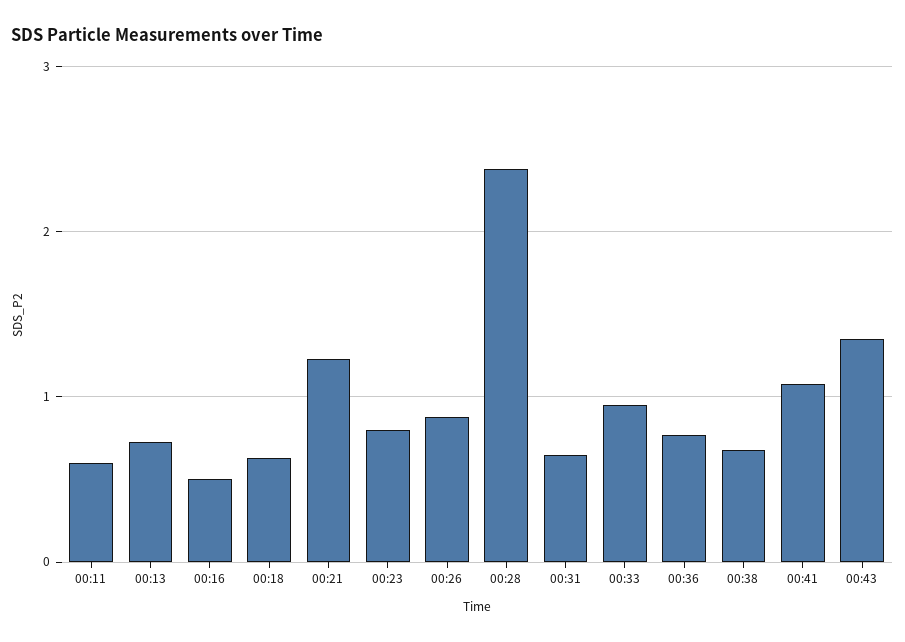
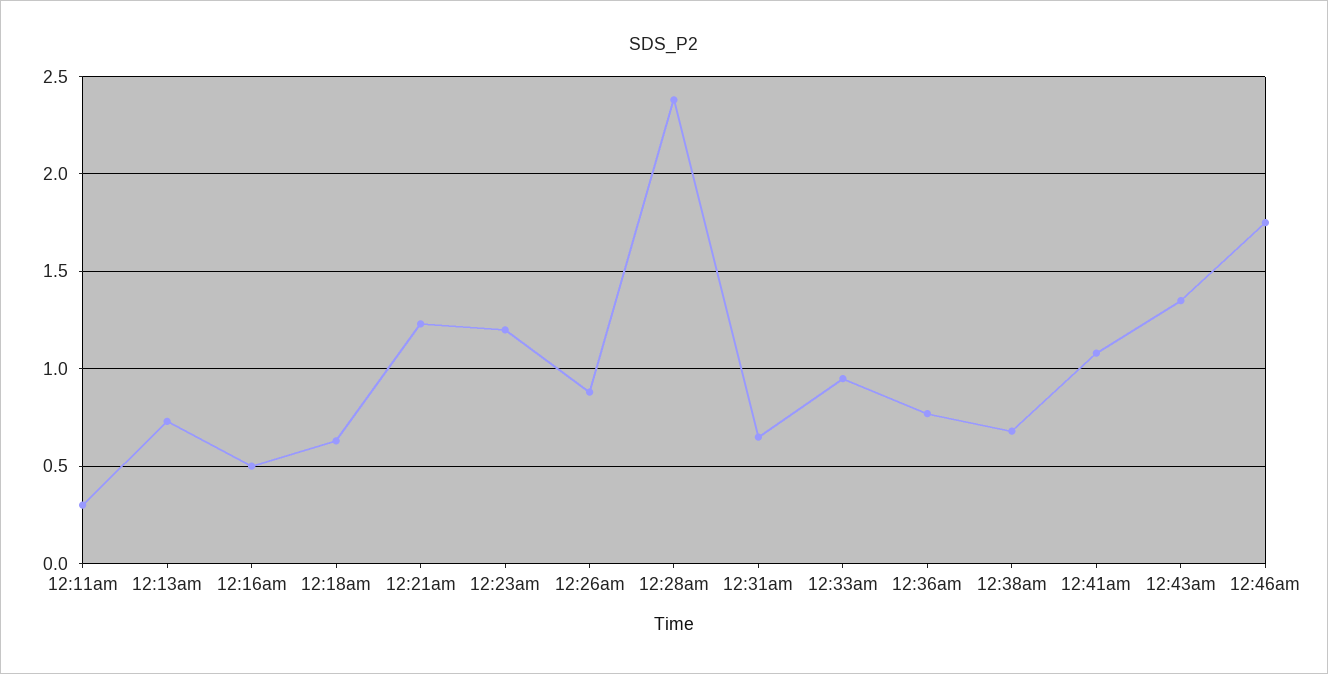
00:11: 0.6 -> 0.3
00:23: 0.8 -> 1.2
12:46am: none -> 1.75

